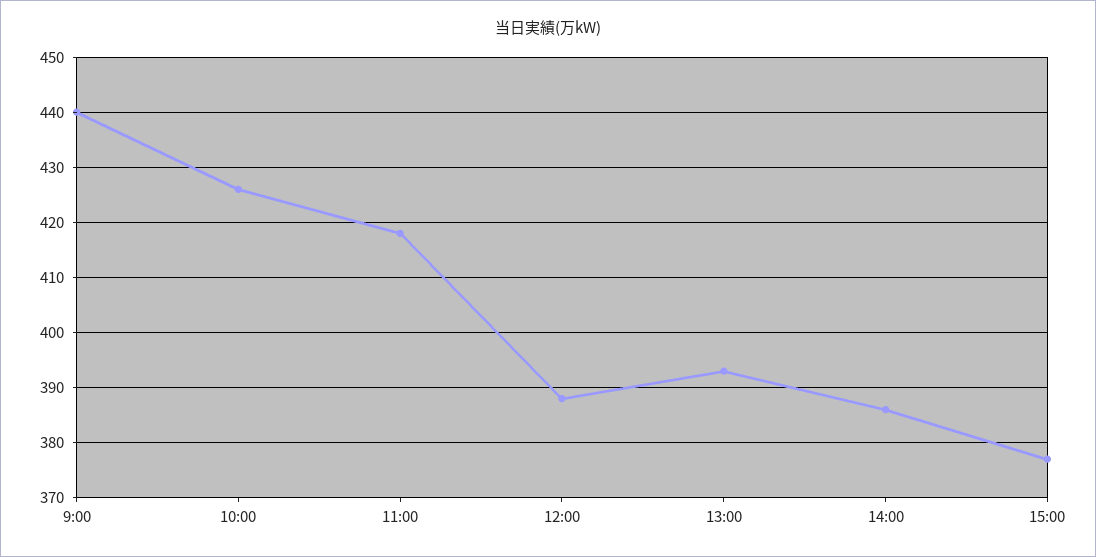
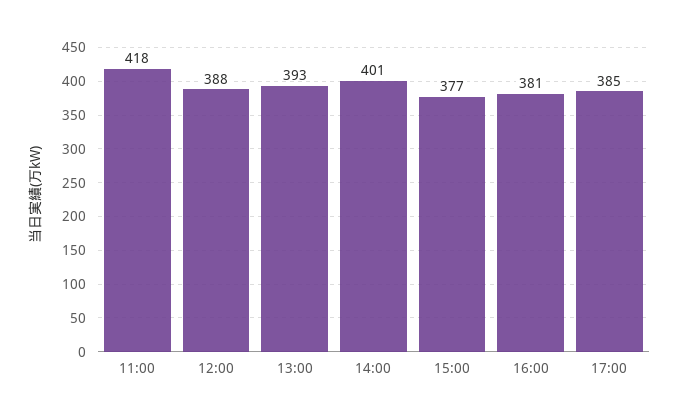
9:00: 440 -> none
10:00: 425 -> none
14:00: 385 -> 401
16:00: none -> 381
17:00: none -> 385

